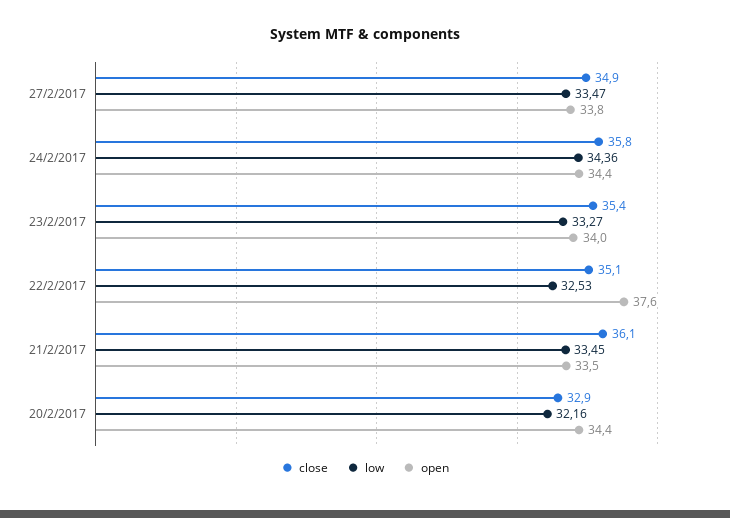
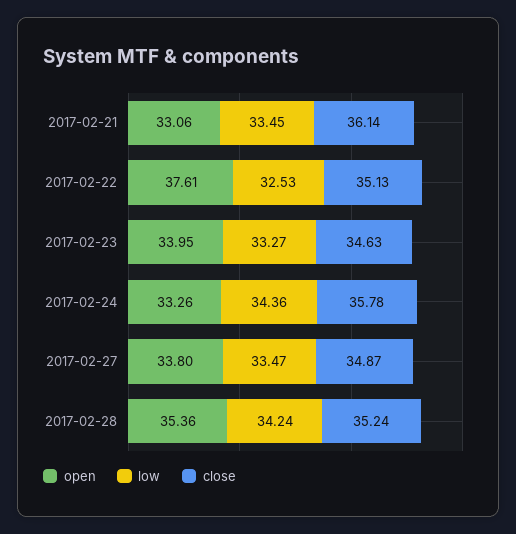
open, 24/2/2017: 34.4 -> 33.26
close, 23/2/2017: 35.4 -> 34.63
open, 21/2/2017: 33.5 -> 33.06
close, 20/2/2017: 32.9 -> none
low, 20/2/2017: 32.16 -> none
open, 20/2/2017: 34.4 -> none
open, 2017-02-28: none -> 35.36
low, 2017-02-28: none -> 34.24
close, 2017-02-28: none -> 35.24

